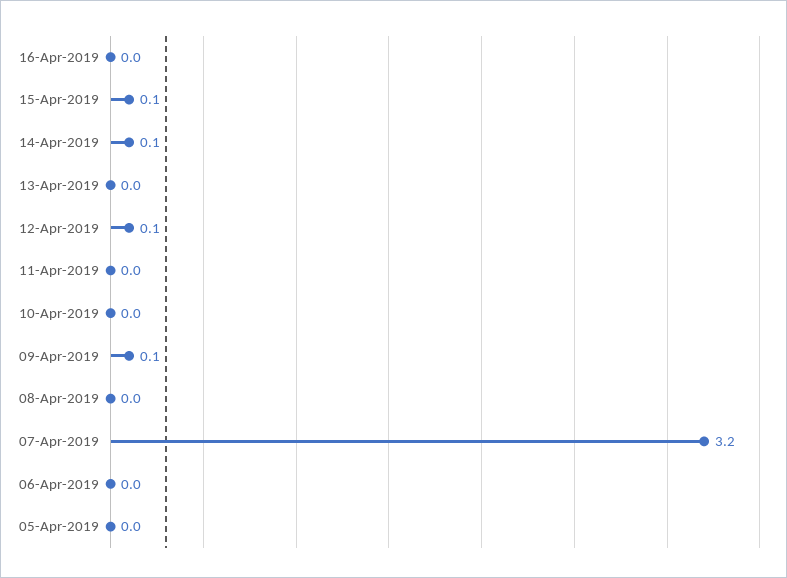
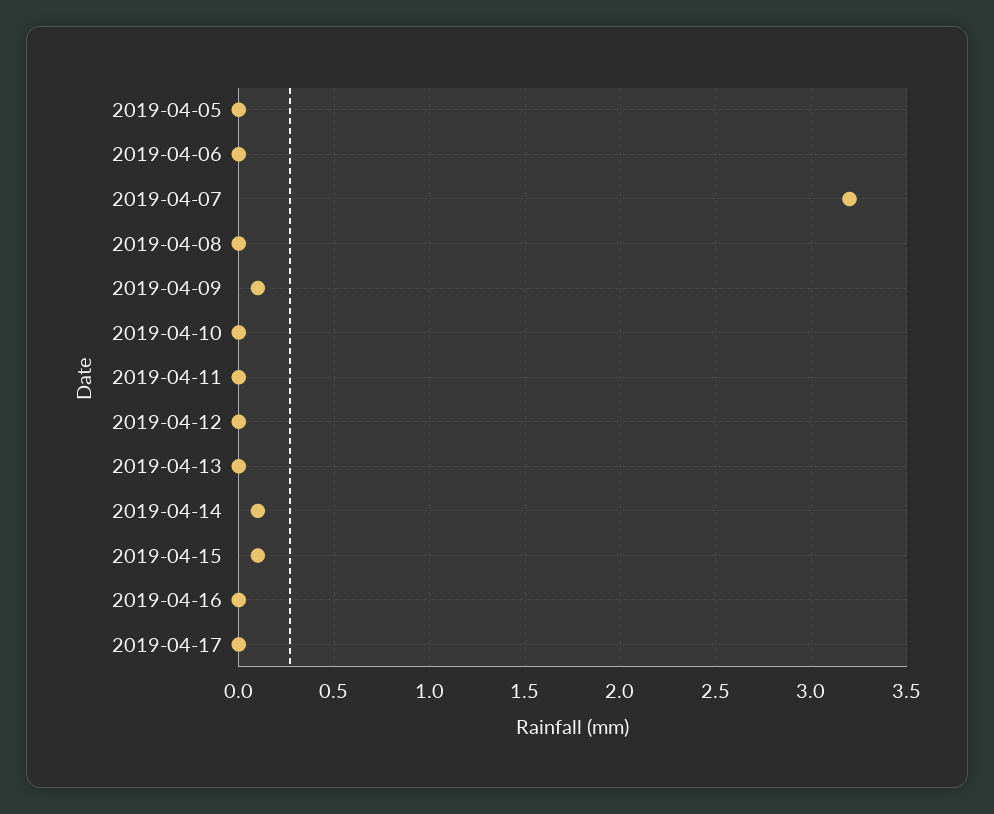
12-Apr-2019: 0.1 -> 0
2019-04-17: none -> 0

